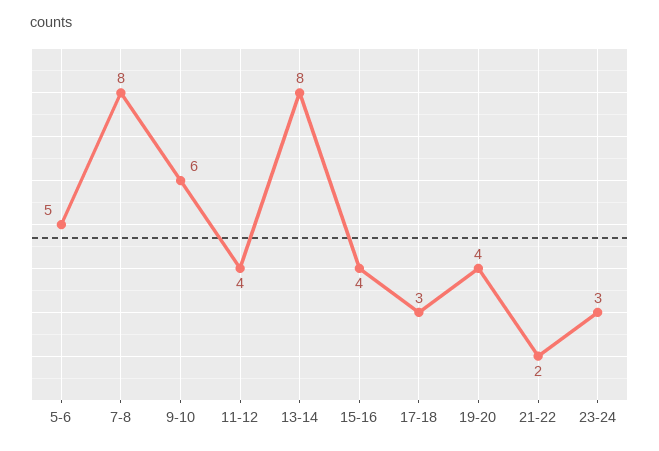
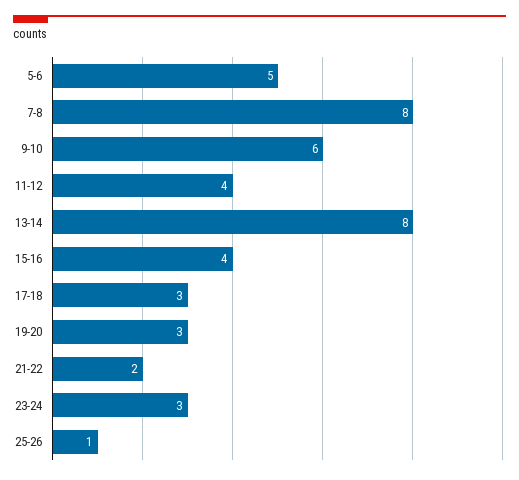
19-20: 4 -> 3
25-26: none -> 1

